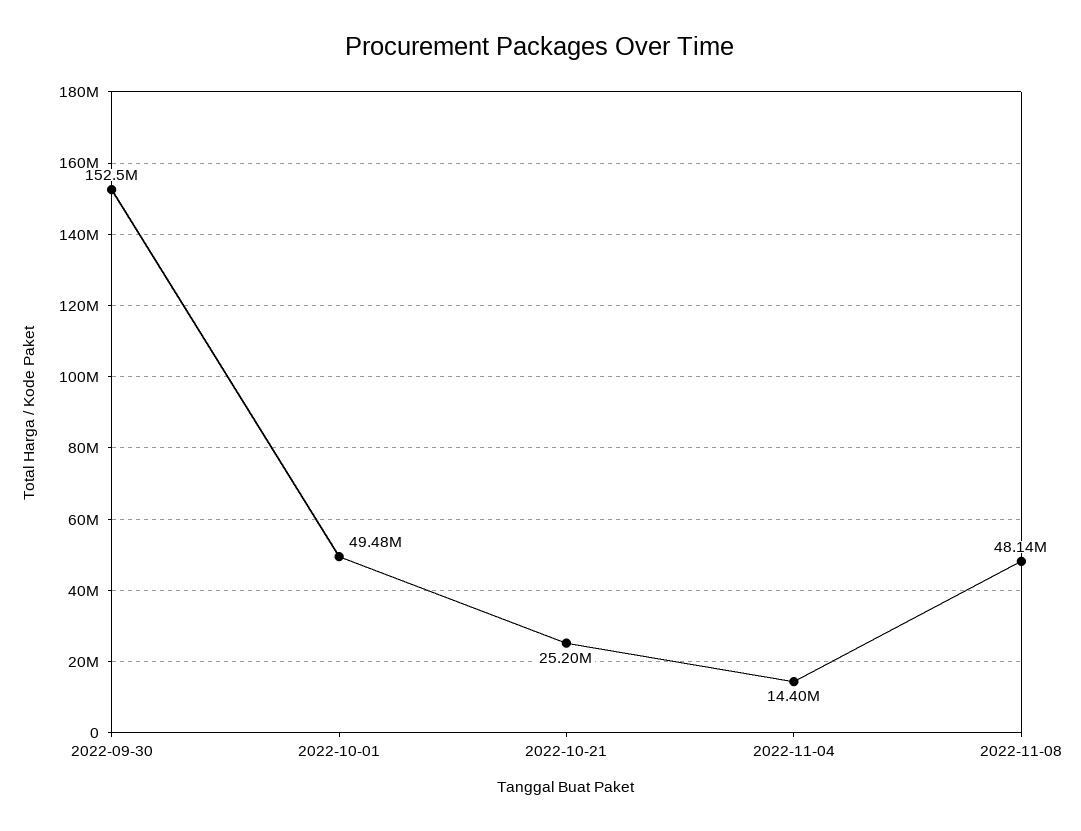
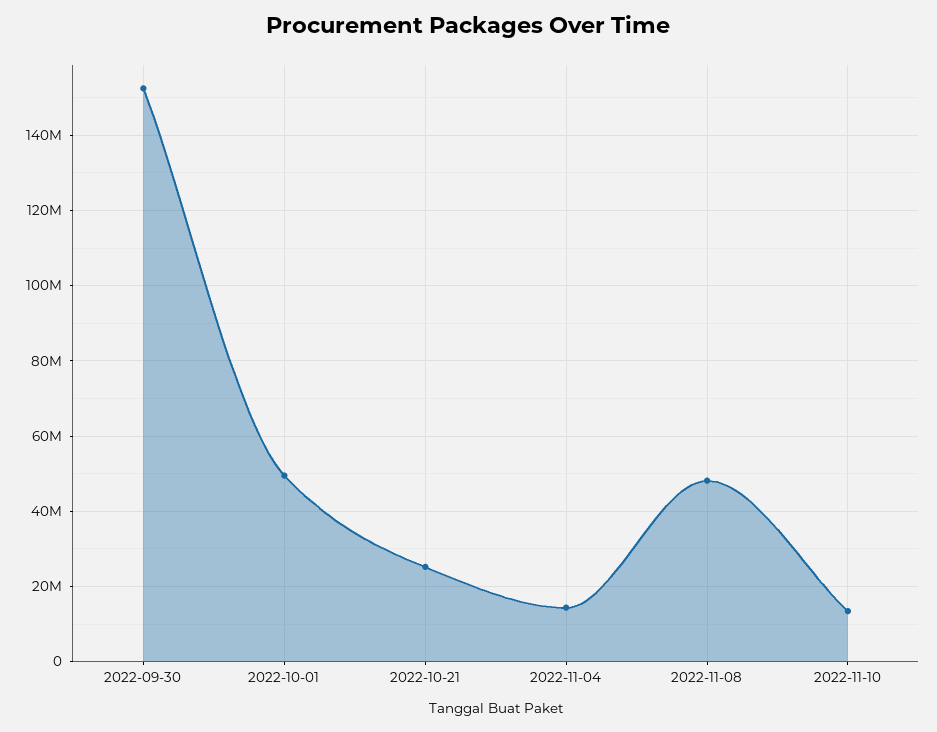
2022-11-10: none -> 14000000

